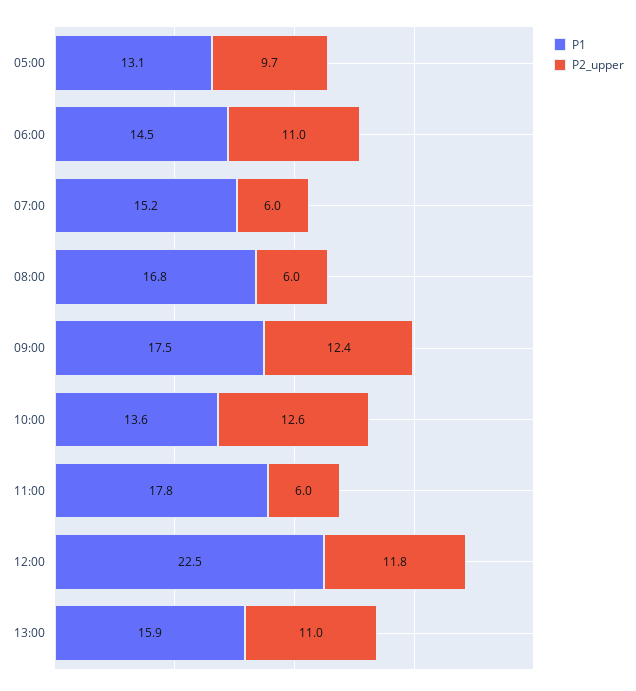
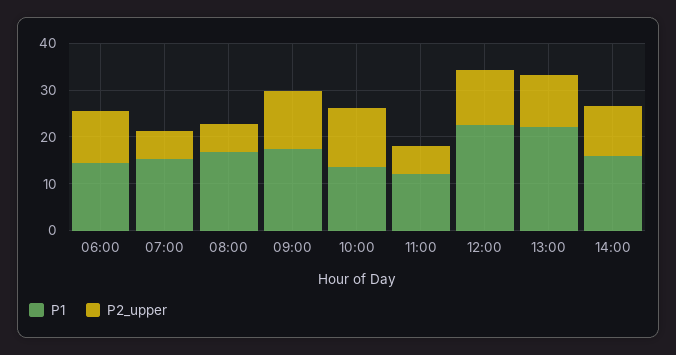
P1, 05:00: 13.1 -> none
P2_upper, 05:00: 9.7 -> none
P1, 11:00: 17.8 -> 12
P1, 13:00: 15.9 -> 22
P1, 14:00: none -> 16
P2_upper, 14:00: none -> 10

